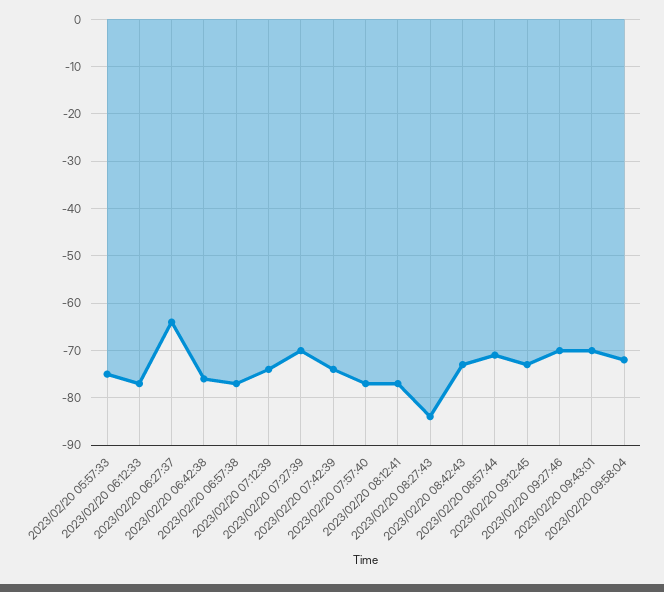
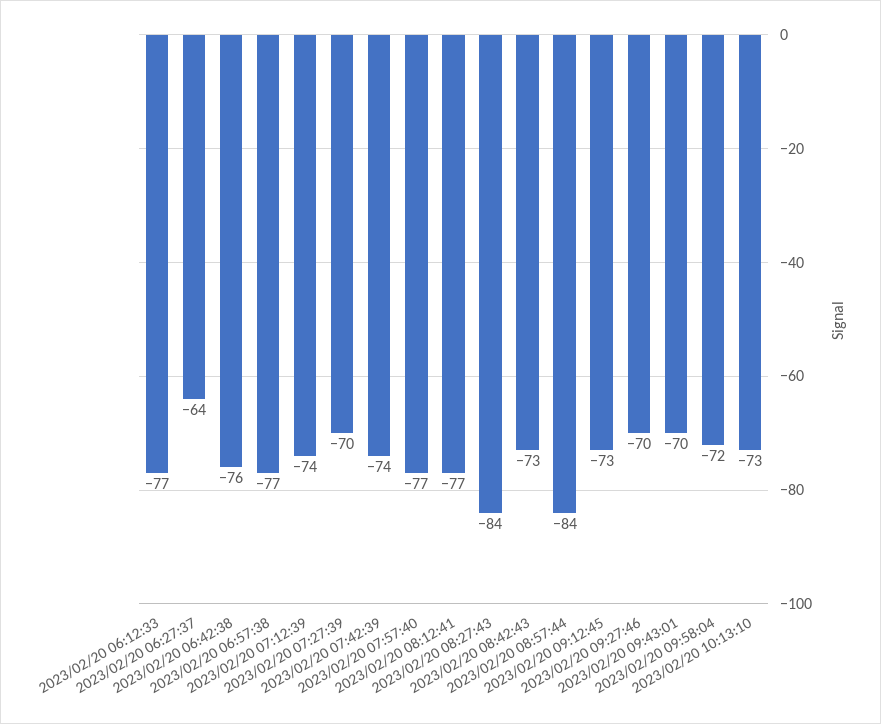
2023/02/20 05:57:33: -75 -> none
2023/02/20 08:57:44: -70 -> -84
2023/02/20 10:13:10: none -> -73

